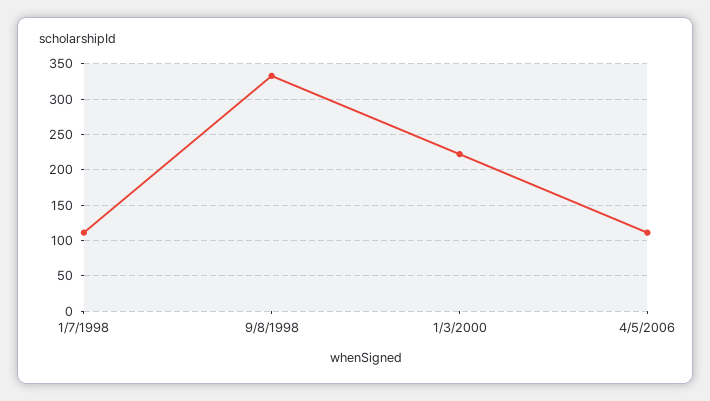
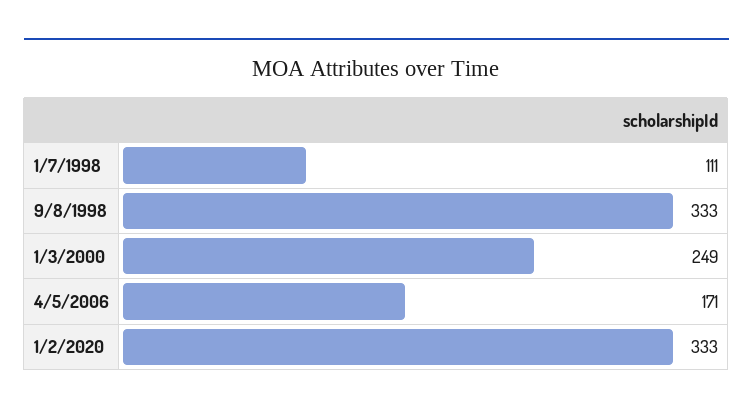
1/3/2000: 220 -> 249
4/5/2006: 110 -> 171
1/2/2020: none -> 333

